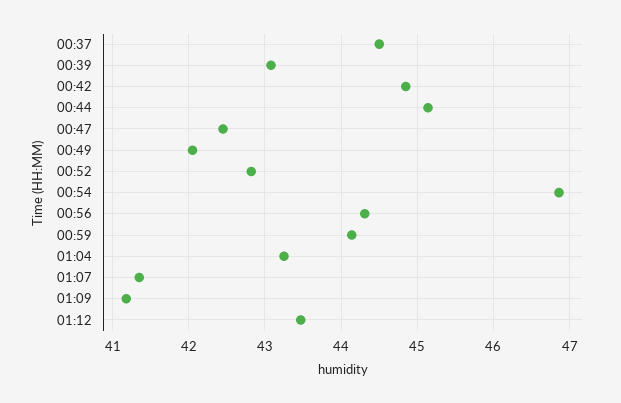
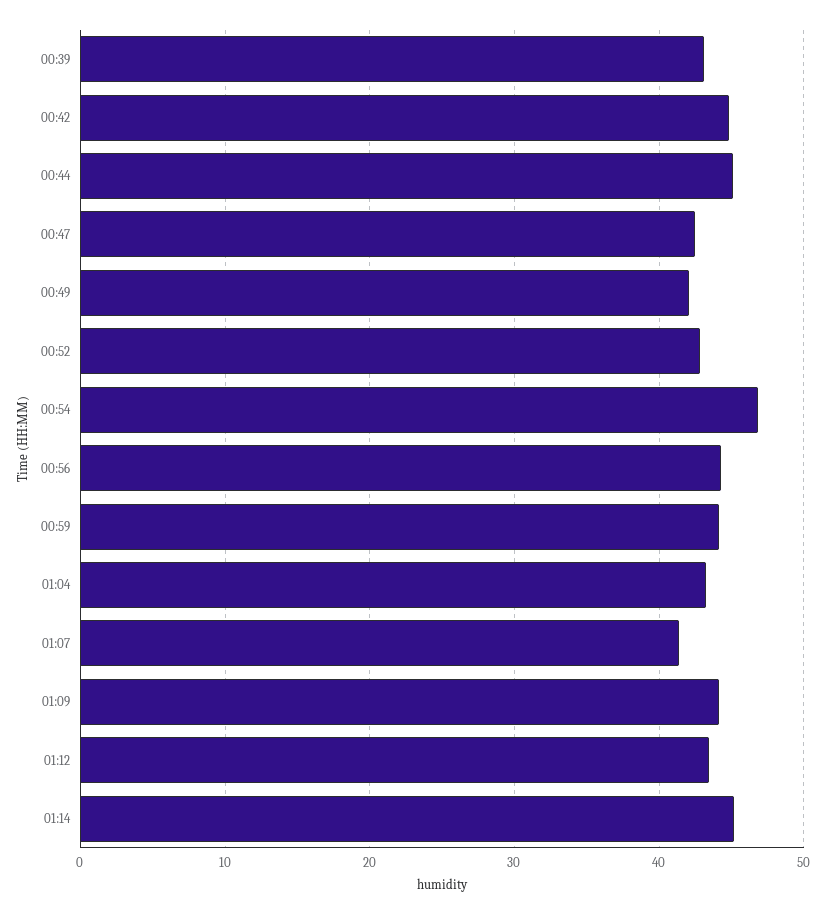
00:37: 44.5 -> none
01:09: 41.2 -> 44
01:14: none -> 45

